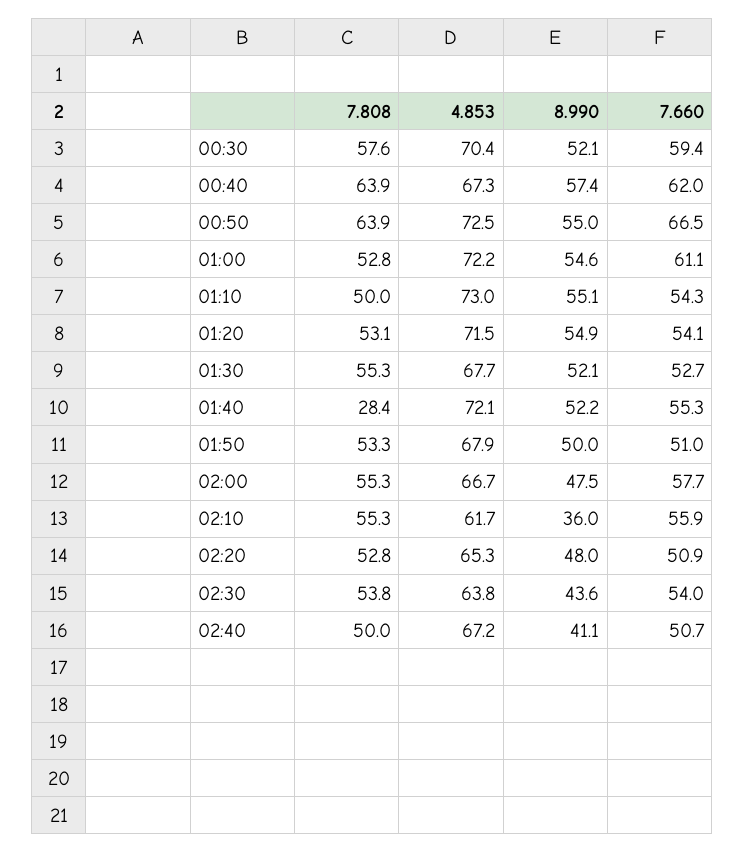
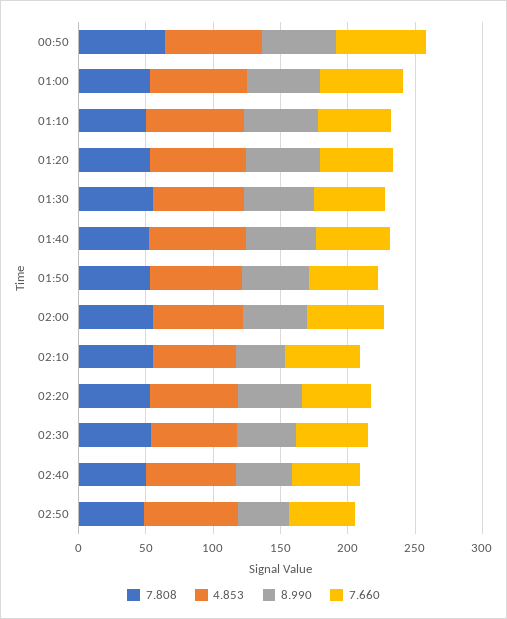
7.808, 00:30: 57.6 -> none
4.853, 00:30: 70.4 -> none
8.990, 00:30: 52.1 -> none
7.660, 00:30: 59.4 -> none
7.808, 00:40: 63.9 -> none
4.853, 00:40: 67.3 -> none
8.990, 00:40: 57.4 -> none
7.660, 00:40: 62 -> none
7.808, 01:40: 28.4 -> 50
7.808, 02:50: none -> 50
4.853, 02:50: none -> 70
8.990, 02:50: none -> 40
7.660, 02:50: none -> 50

